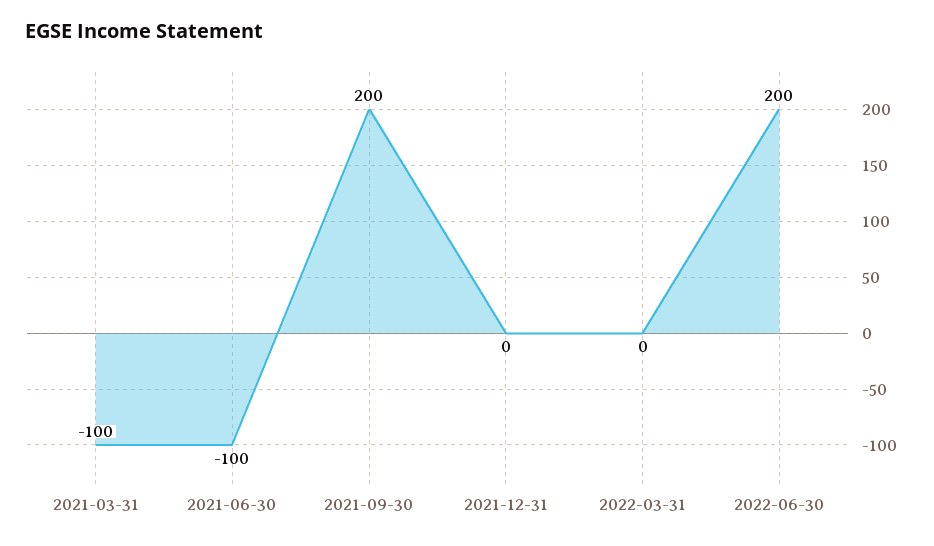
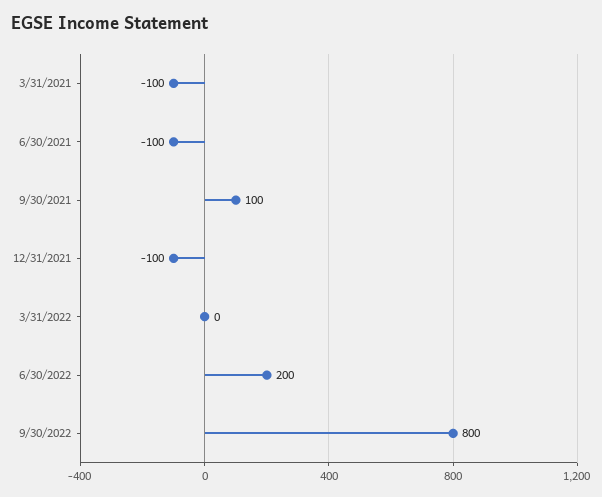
2021-09-30: 200 -> 100
2021-12-31: 0 -> -100
9/30/2022: none -> 800

